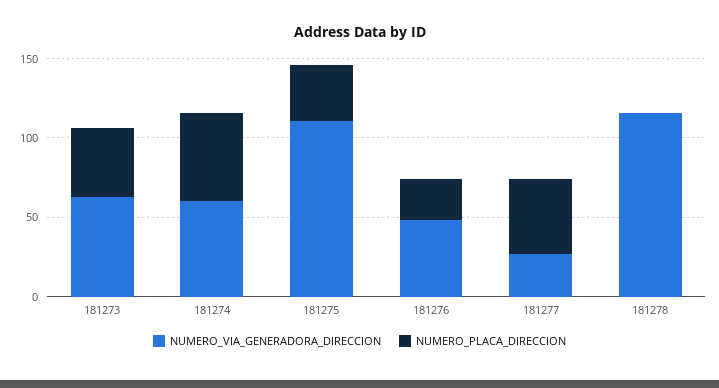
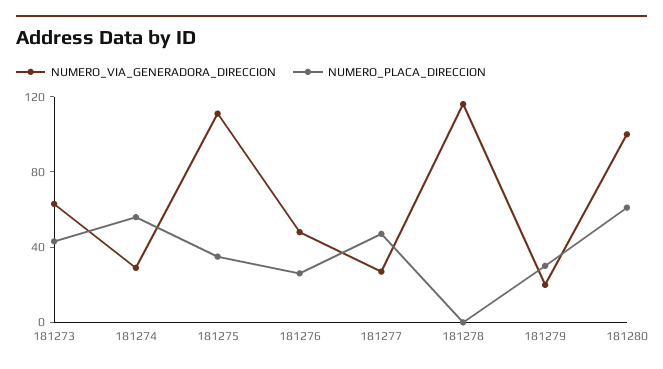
NUMERO_VIA_GENERADORA_DIRECCION, 181274: 60 -> 30
NUMERO_VIA_GENERADORA_DIRECCION, 181279: none -> 20
NUMERO_PLACA_DIRECCION, 181279: none -> 30
NUMERO_VIA_GENERADORA_DIRECCION, 181280: none -> 100
NUMERO_PLACA_DIRECCION, 181280: none -> 60

